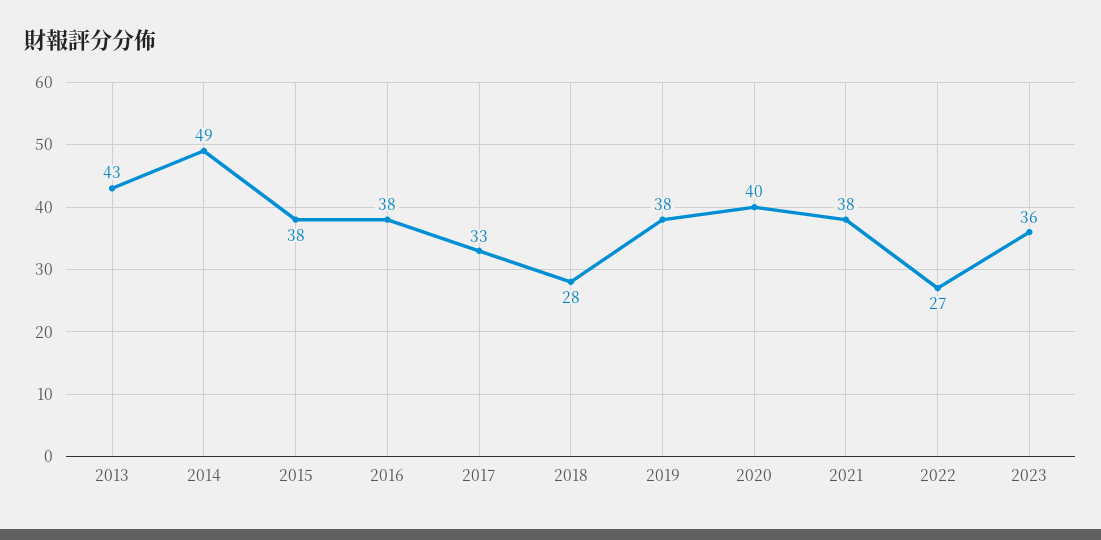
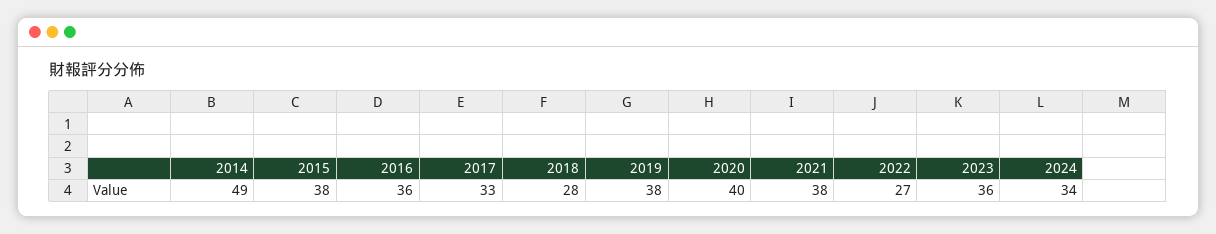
2013: 43 -> none
2016: 38 -> 36
2024: none -> 34

